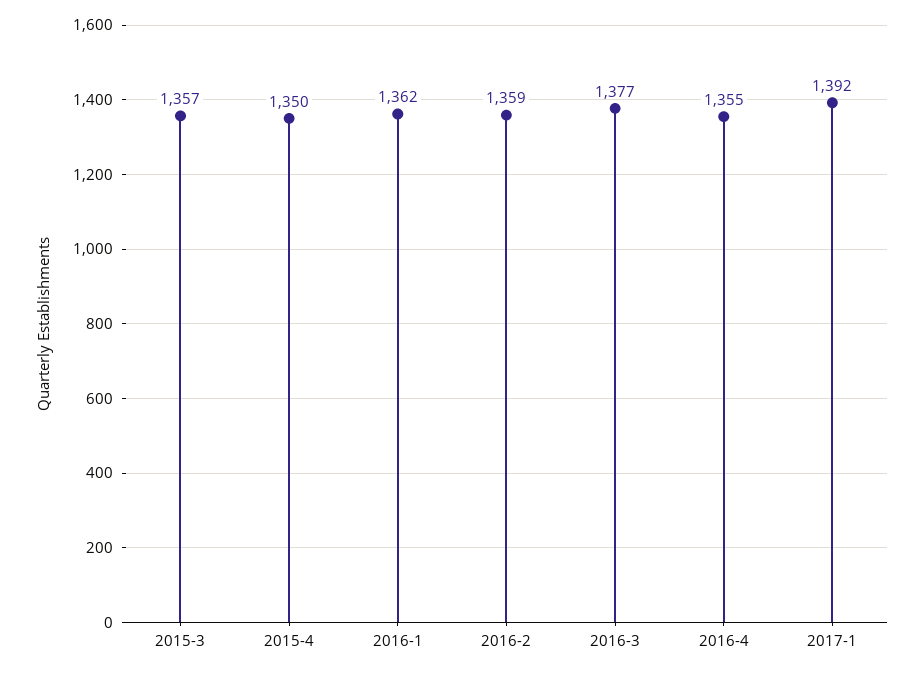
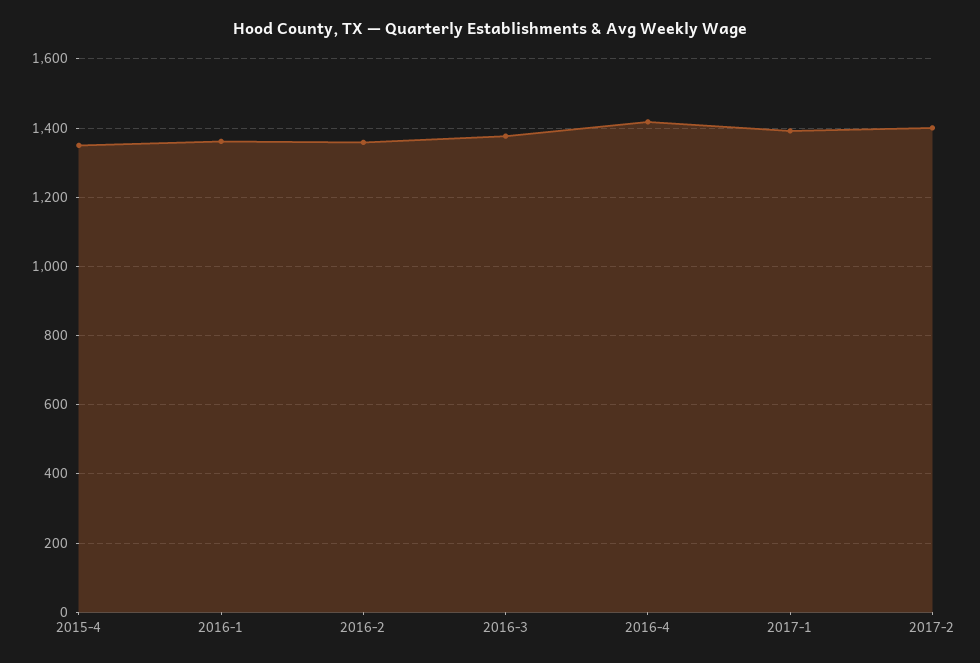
2015-3: 1357 -> none
2016-4: 1355 -> 1420
2017-2: none -> 1400

